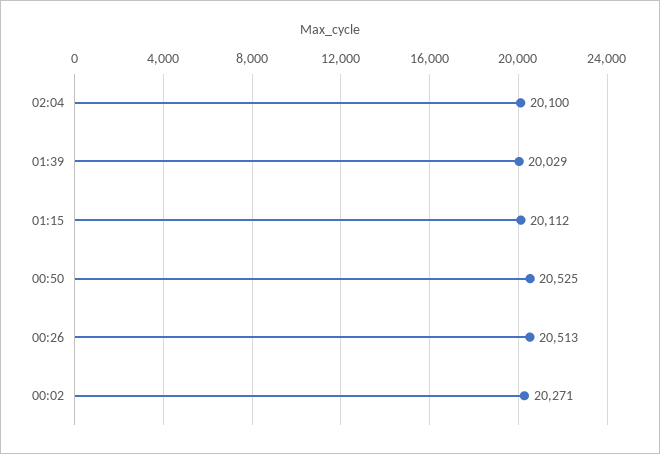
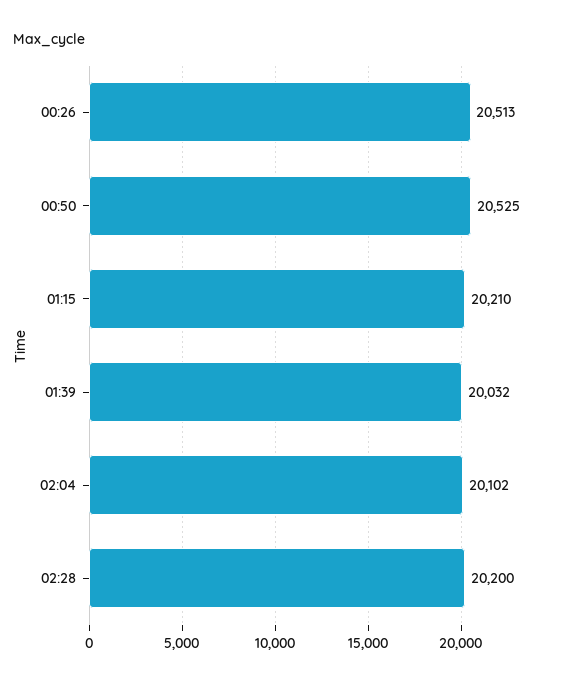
02:04: 20100 -> 20102
01:39: 20029 -> 20032
01:15: 20112 -> 20210
00:02: 20271 -> none
02:28: none -> 20200

